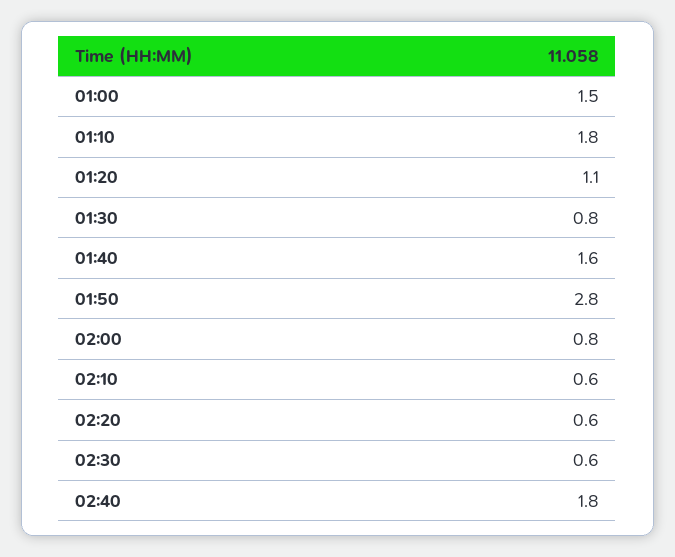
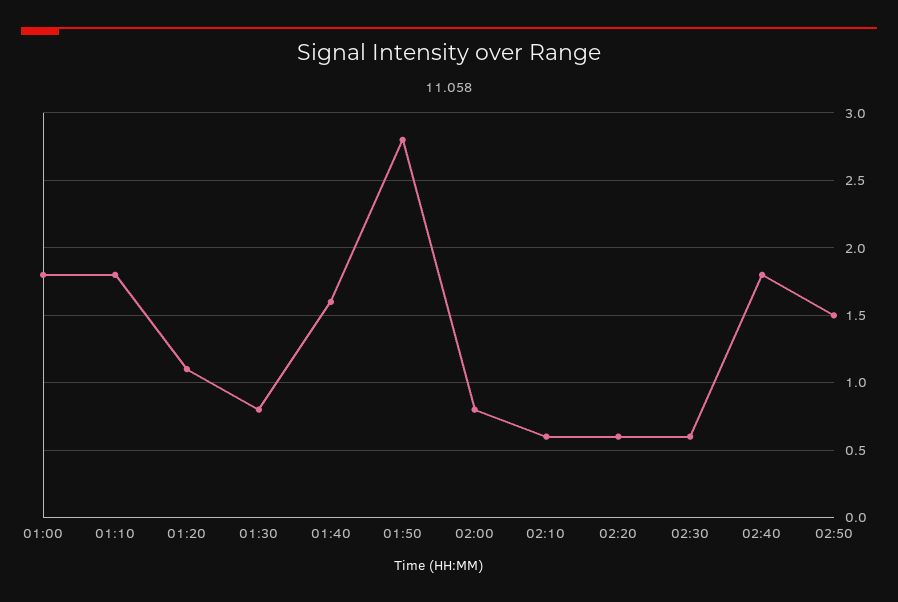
01:00: 1.5 -> 1.8
02:50: none -> 1.5

